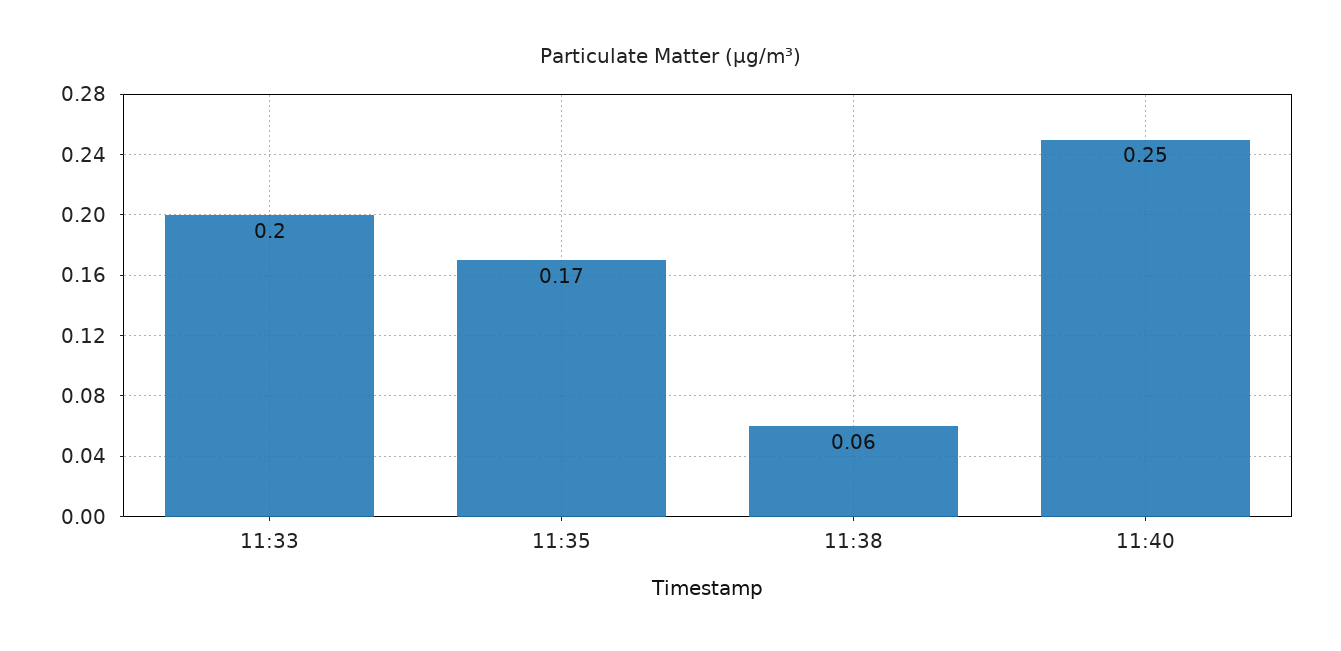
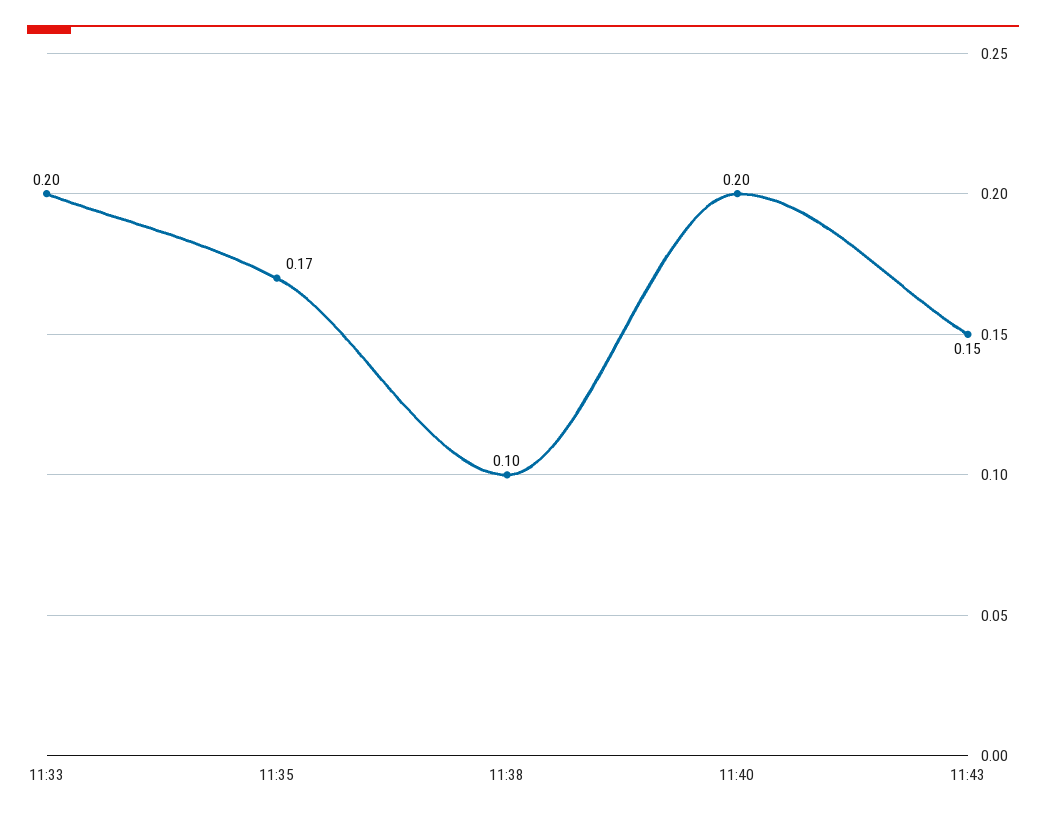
11:38: 0.06 -> 0.1
11:40: 0.25 -> 0.2
11:43: none -> 0.15

